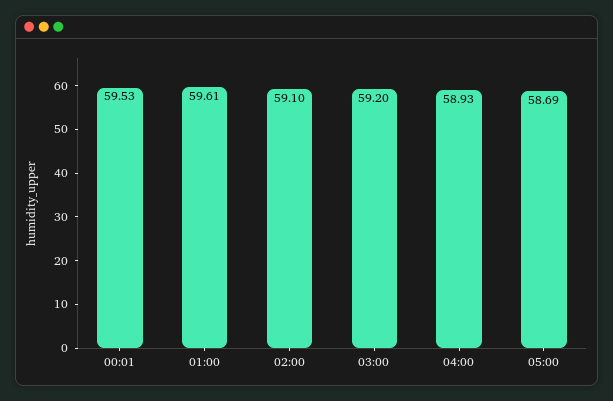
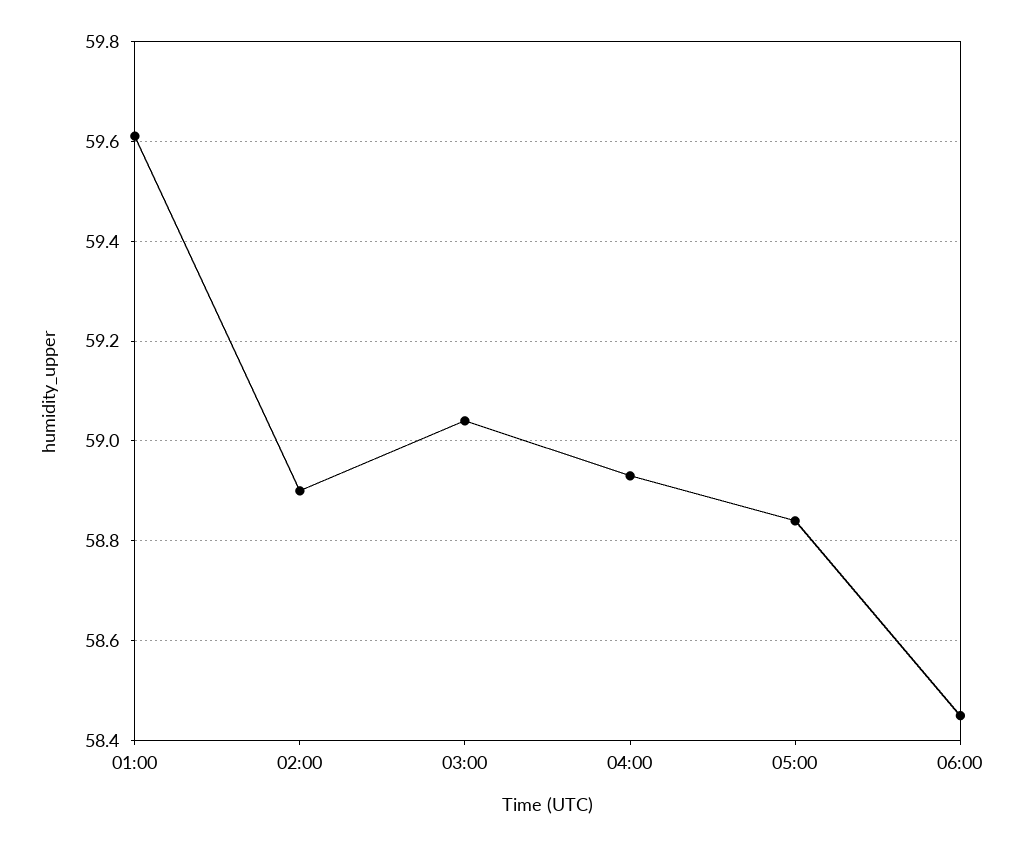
00:01: 59.53 -> none
02:00: 59.1 -> 58.9
03:00: 59.2 -> 59.05
05:00: 58.69 -> 58.85
06:00: none -> 58.45

